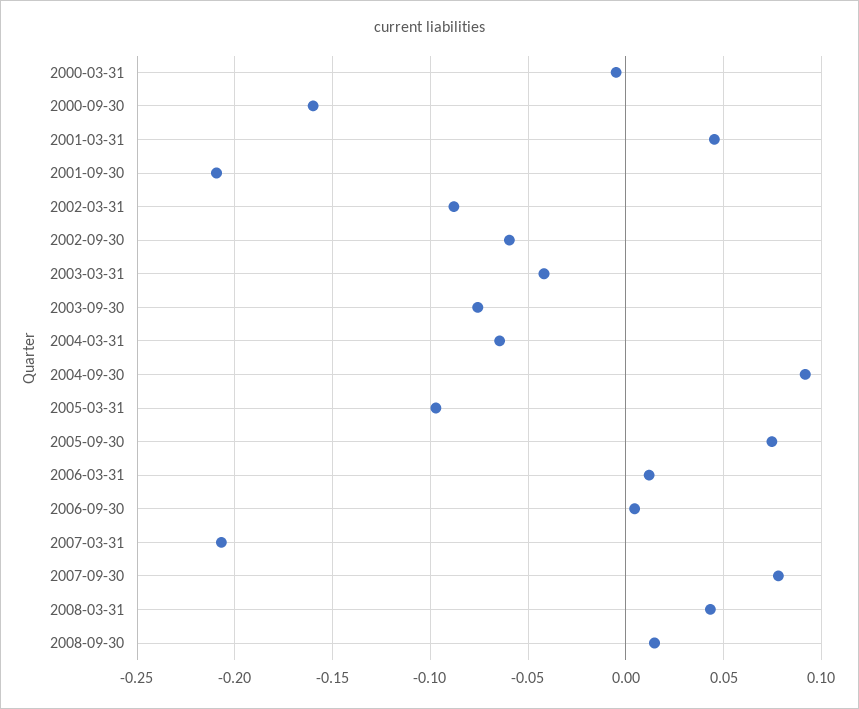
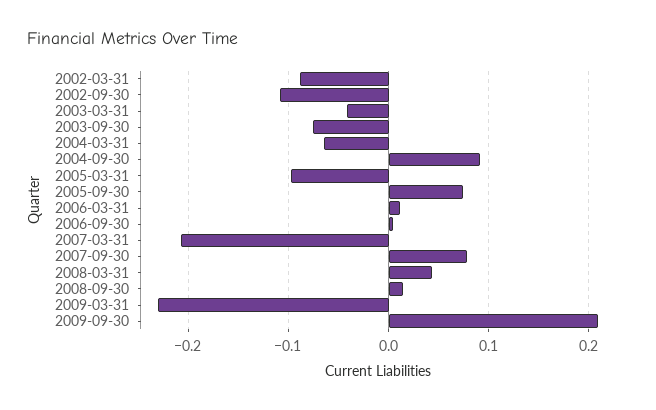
2000-03-31: -0.005 -> none
2000-09-30: -0.16 -> none
2001-03-31: 0.045 -> none
2001-09-30: -0.21 -> none
2002-09-30: -0.06 -> -0.11
2009-03-31: none -> -0.23
2009-09-30: none -> 0.21

